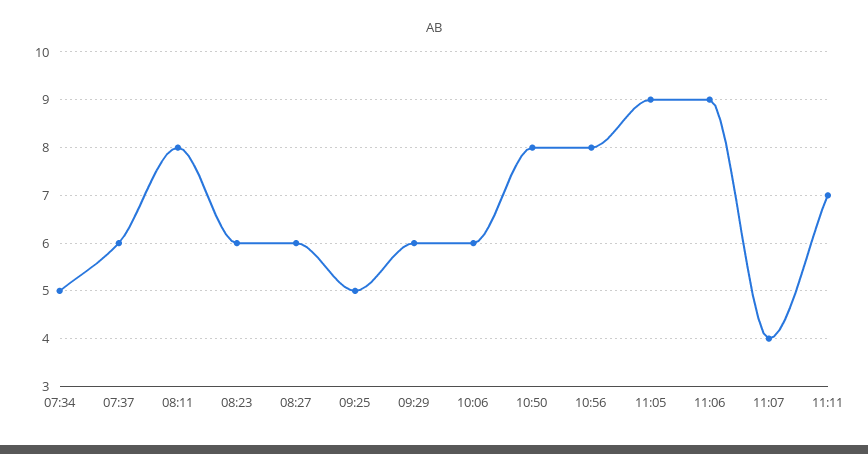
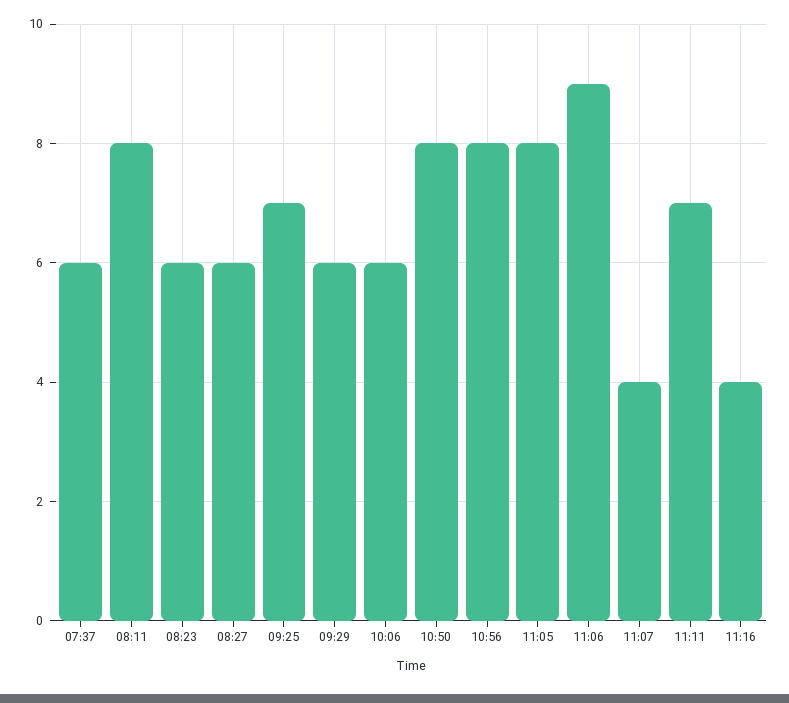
07:34: 5 -> none
09:25: 5 -> 7
11:05: 9 -> 8
11:16: none -> 4

